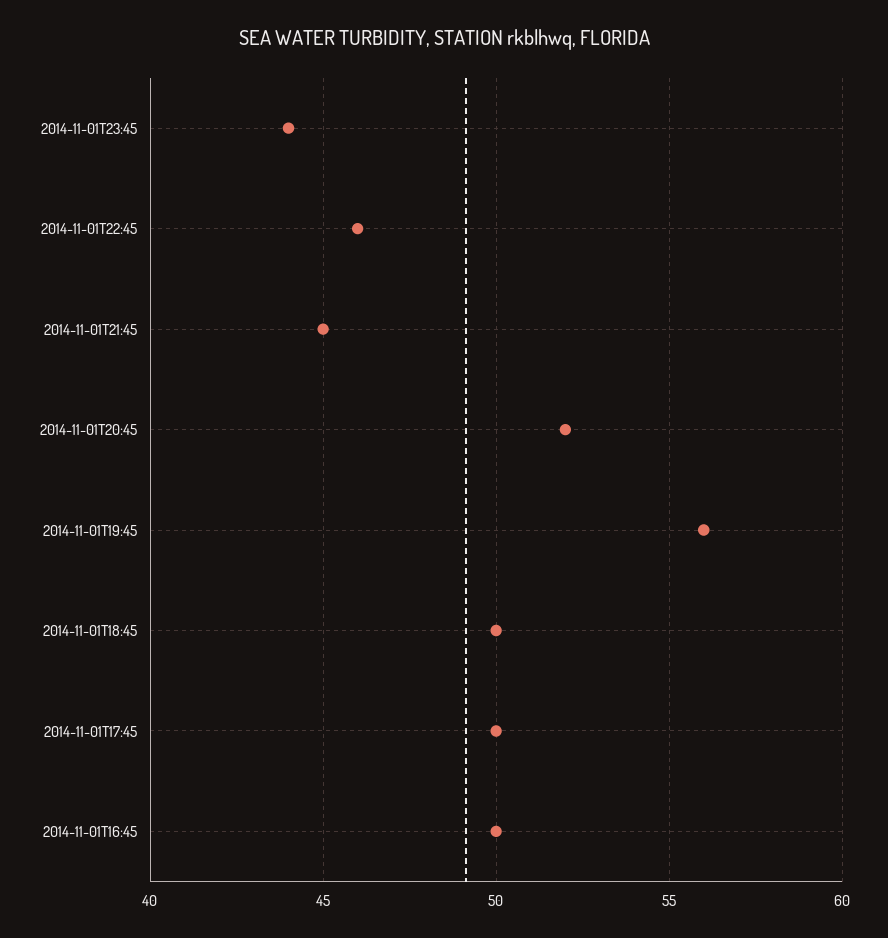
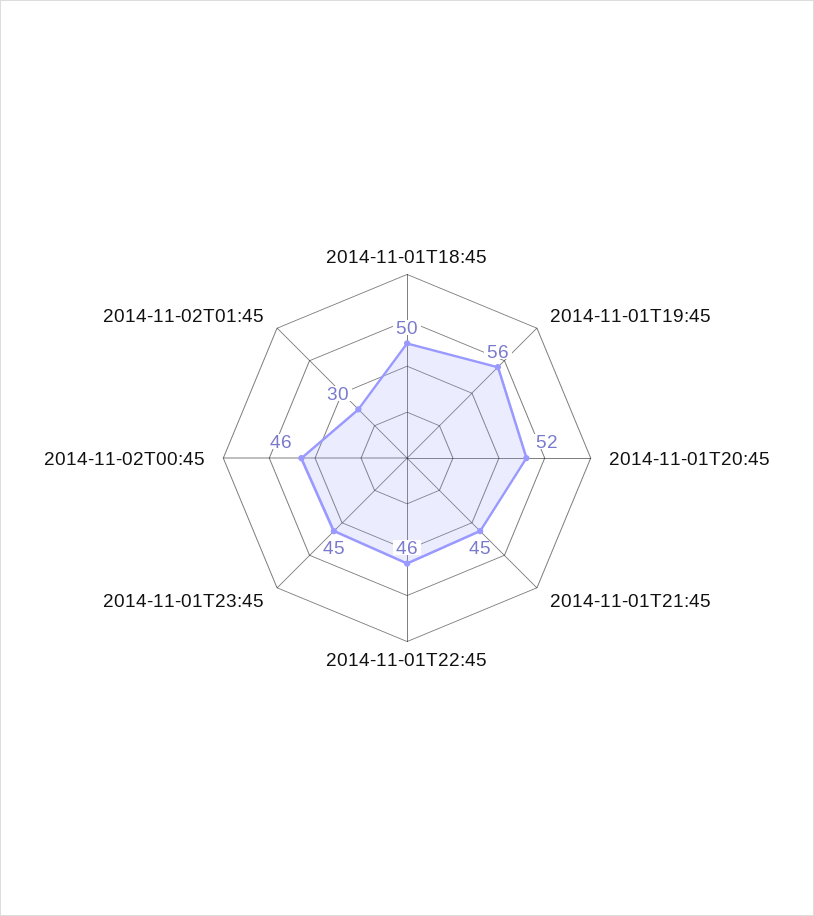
2014-11-01T23:45: 44 -> 45
2014-11-01T17:45: 50 -> none
2014-11-01T16:45: 50 -> none
2014-11-02T00:45: none -> 46
2014-11-02T01:45: none -> 30

